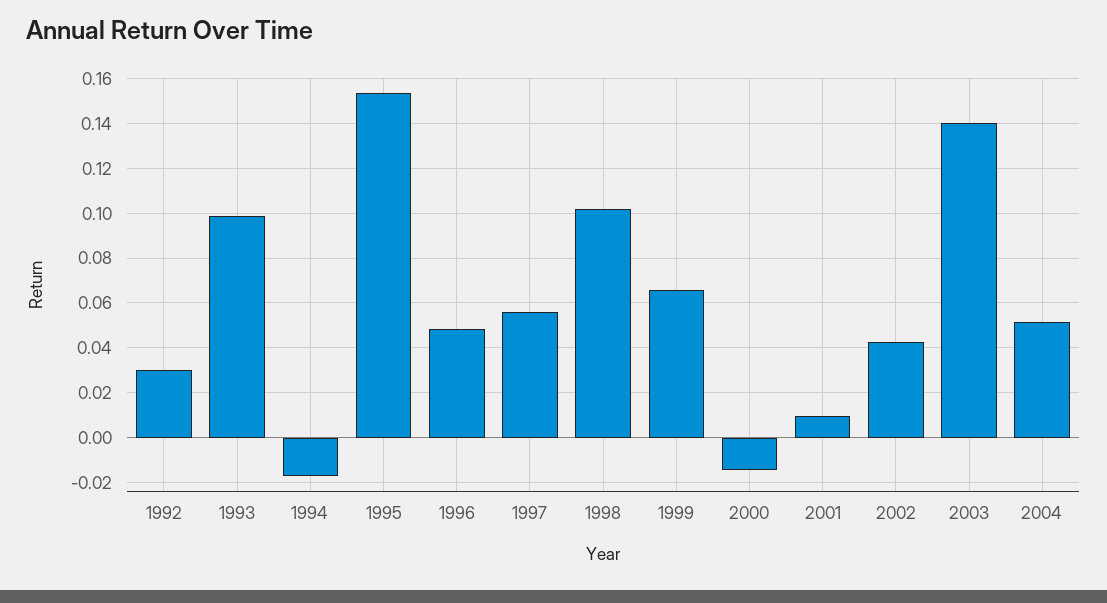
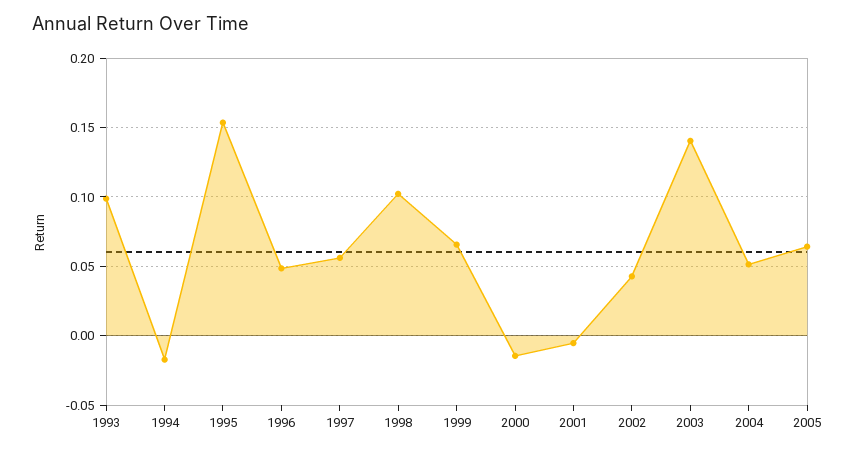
1992: 0.03 -> none
2001: 0.01 -> -0.005
2005: none -> 0.065

